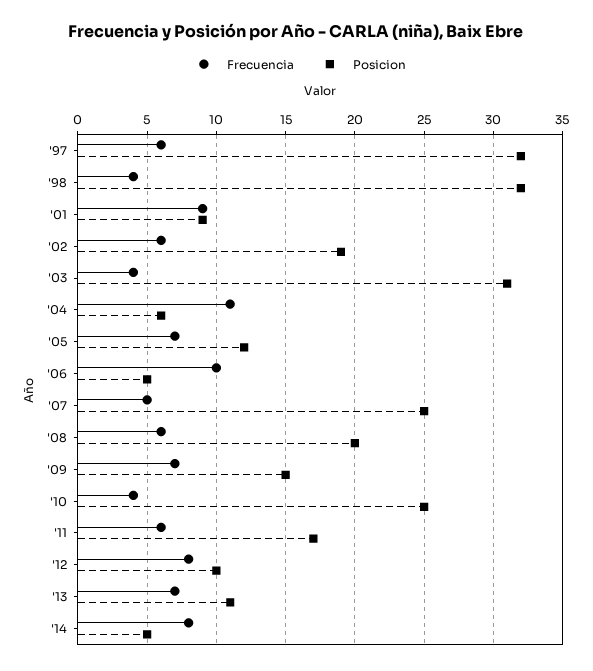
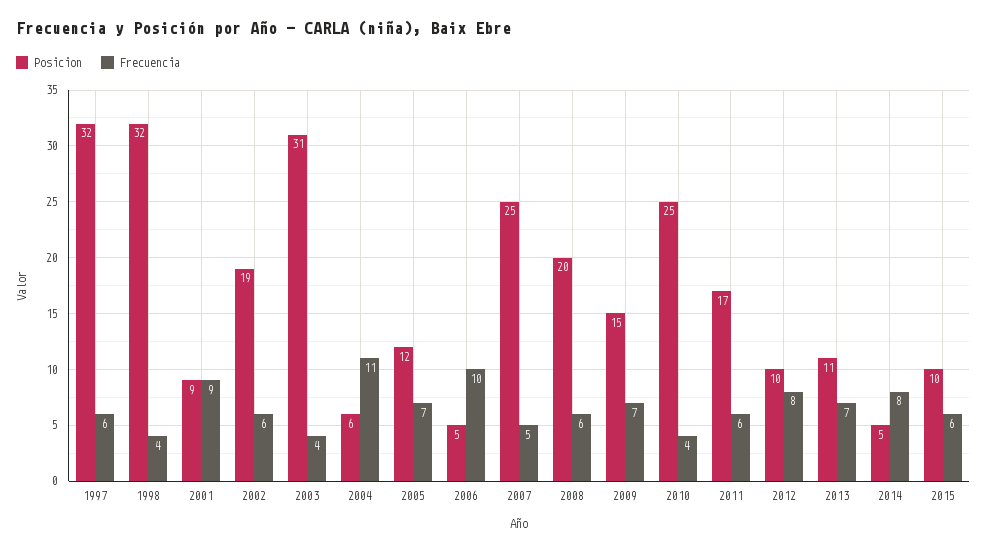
Posicion, 2015: none -> 10
Frecuencia, 2015: none -> 6

